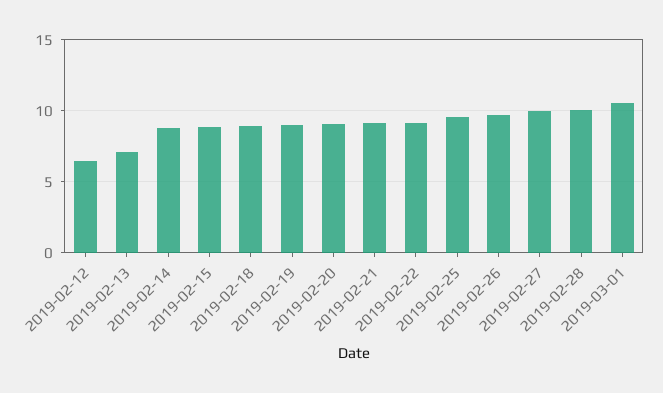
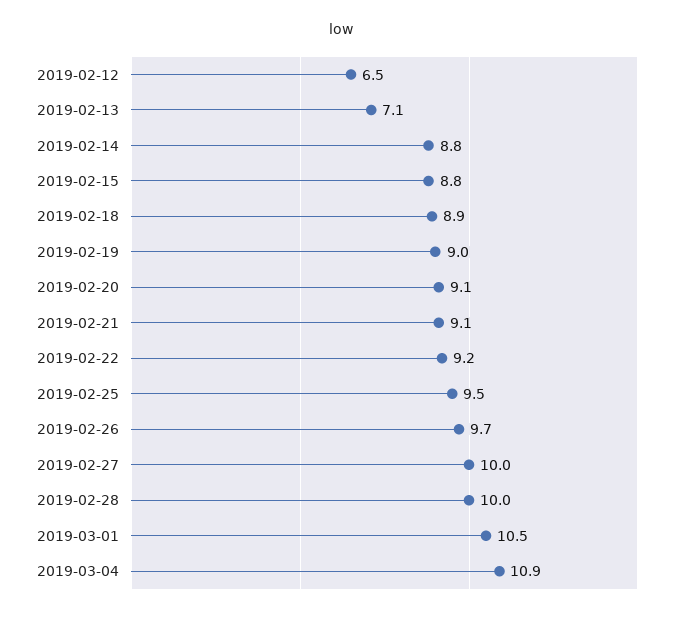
2019-03-04: none -> 10.9

